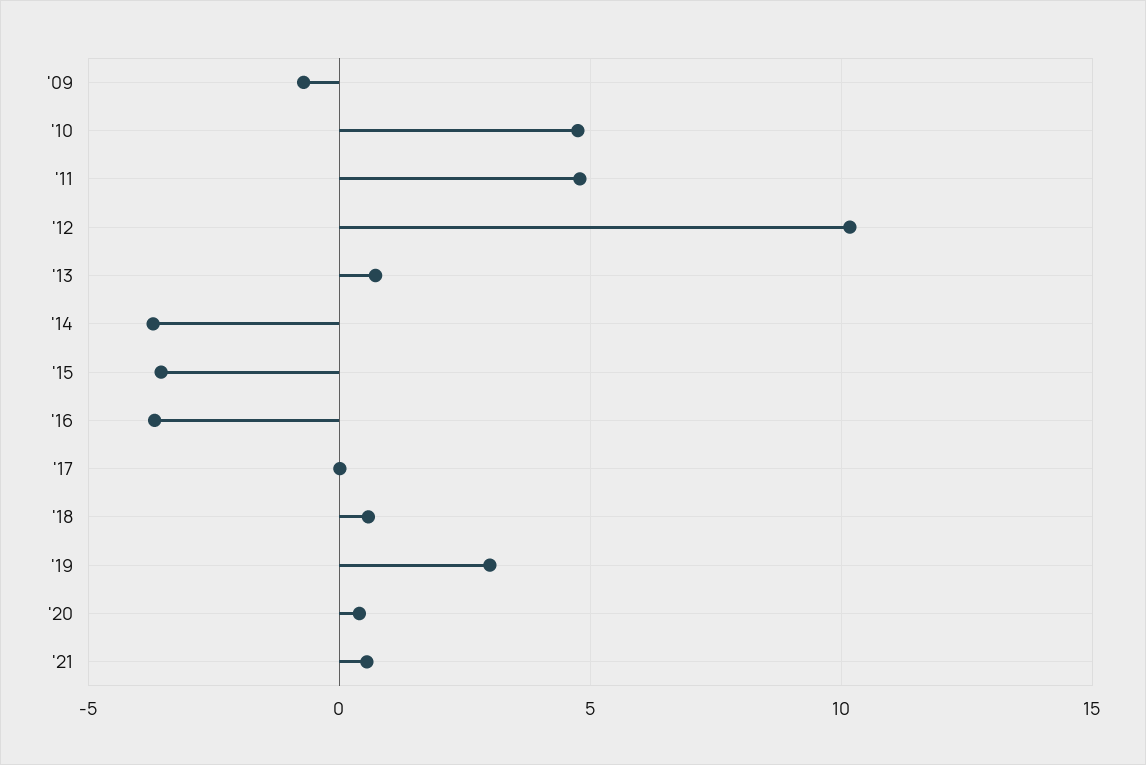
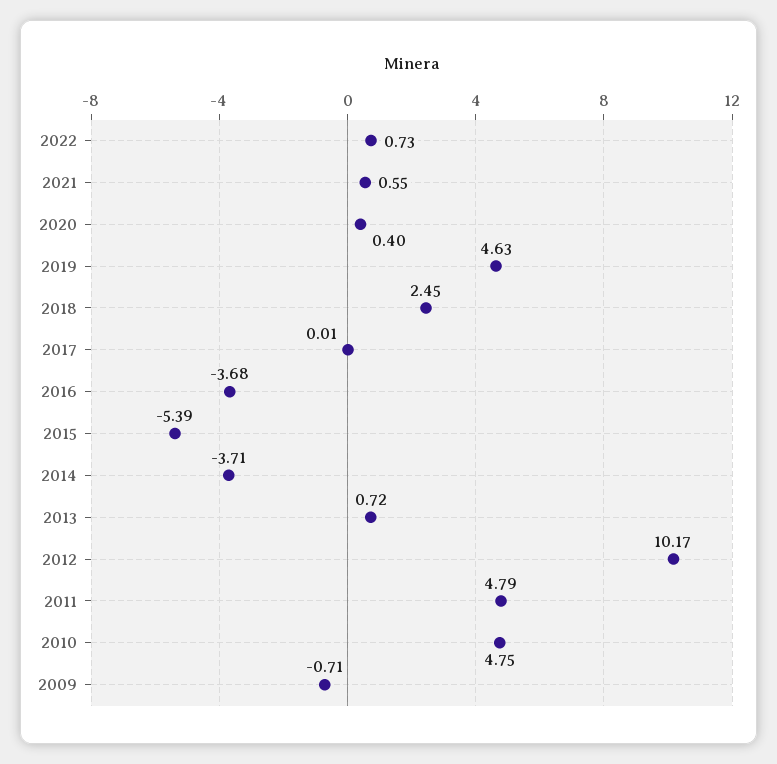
'15: -3.5 -> -5.39
'18: 0.5 -> 2.45
'19: 3 -> 4.63
2022: none -> 0.73

